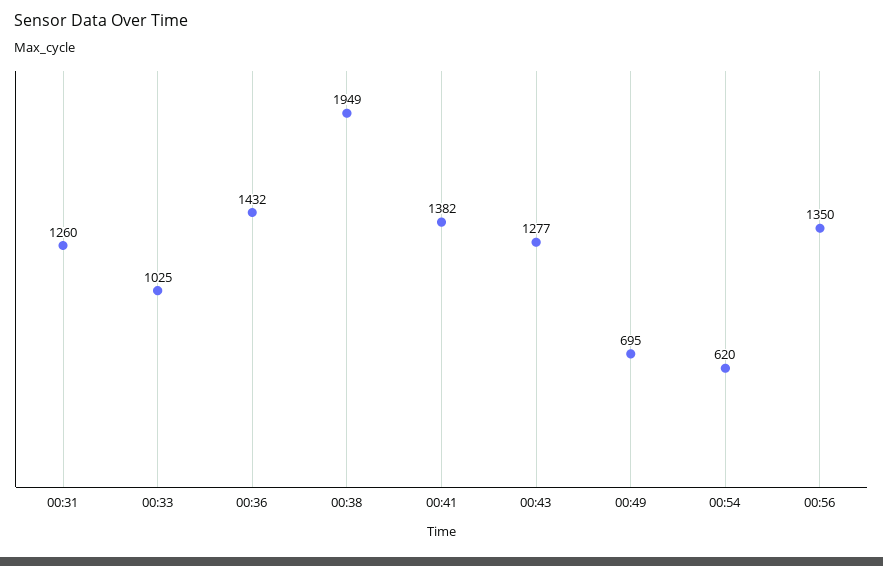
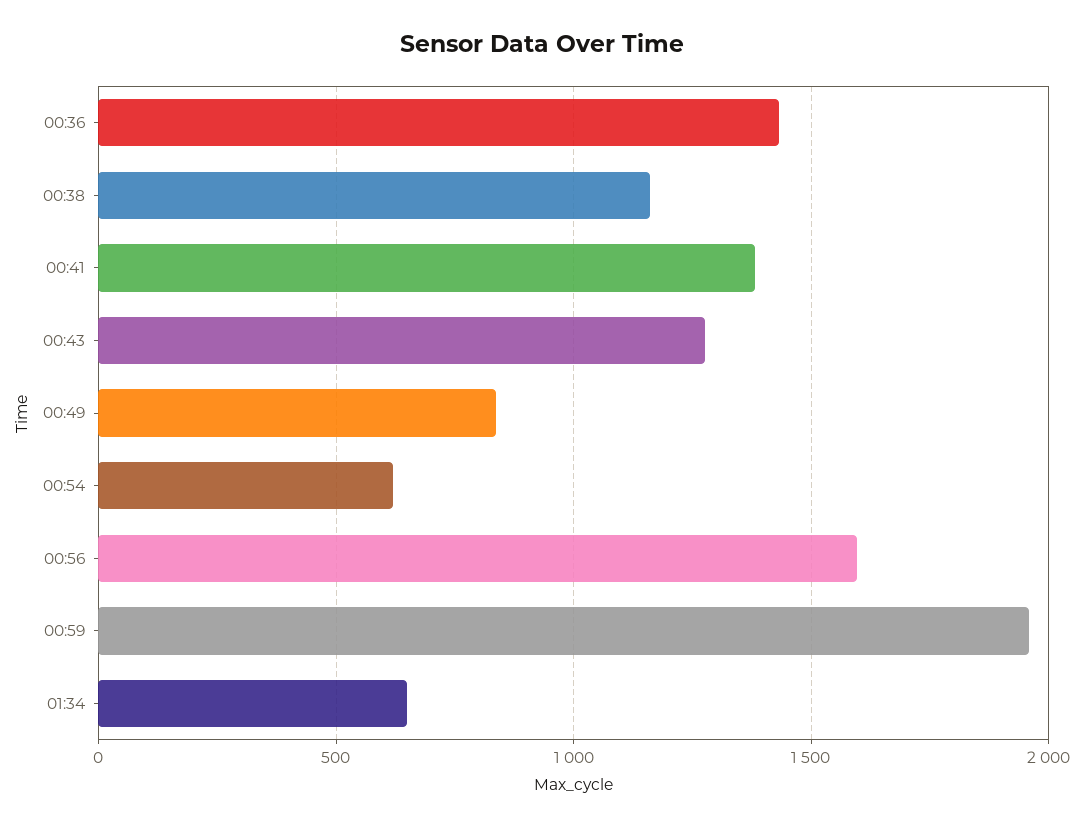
00:31: 1260 -> none
00:33: 1025 -> none
00:38: 1949 -> 1150
00:49: 695 -> 850
00:56: 1350 -> 1600
00:59: none -> 1950
01:34: none -> 650

